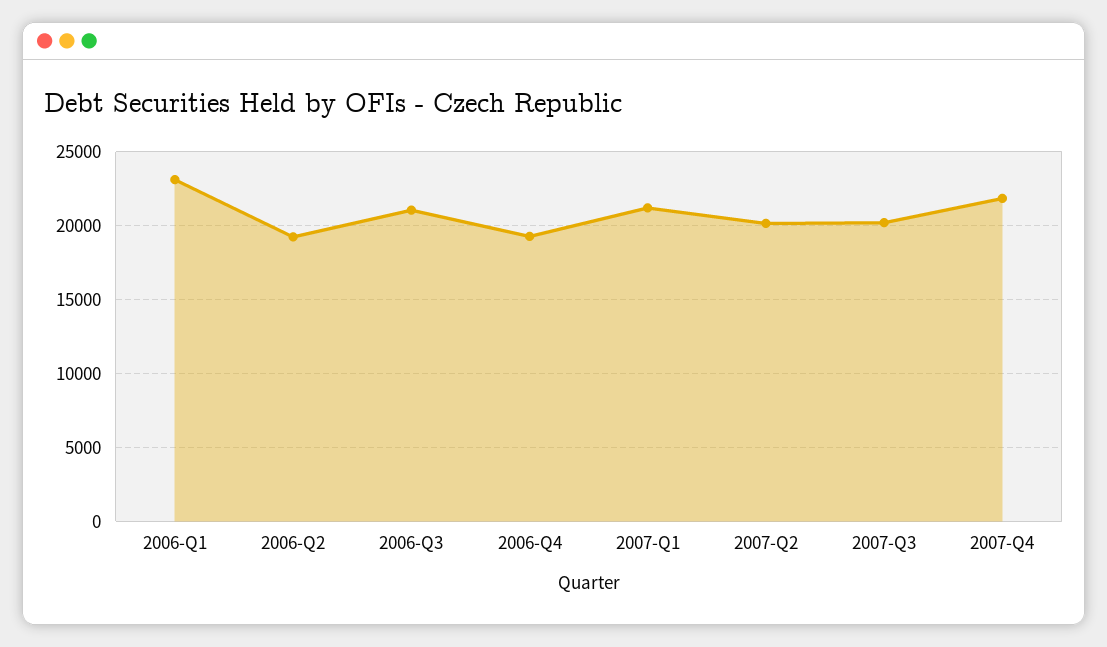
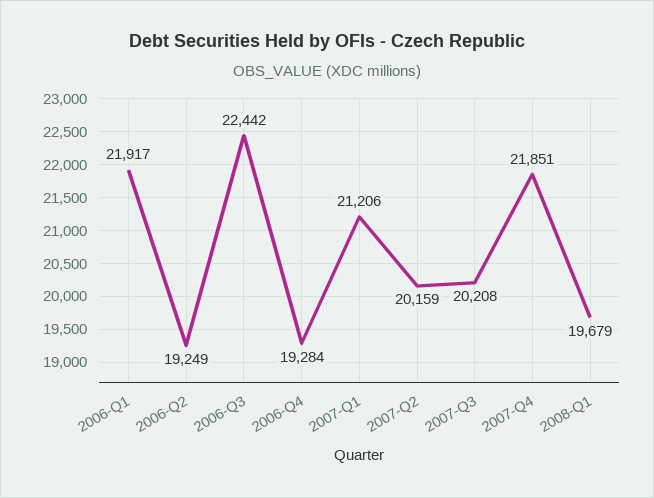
2006-Q1: 23000 -> 21917
2006-Q3: 21000 -> 22442
2008-Q1: none -> 19679

